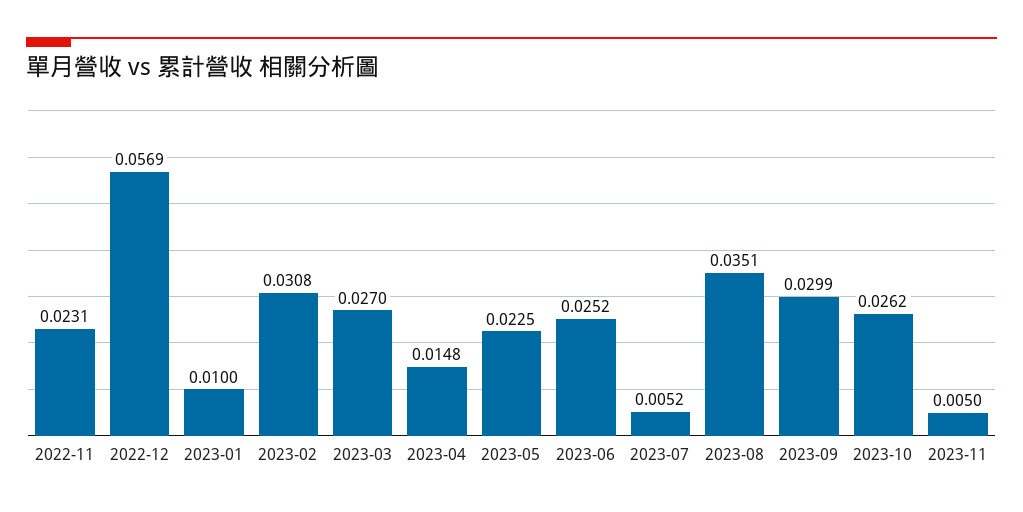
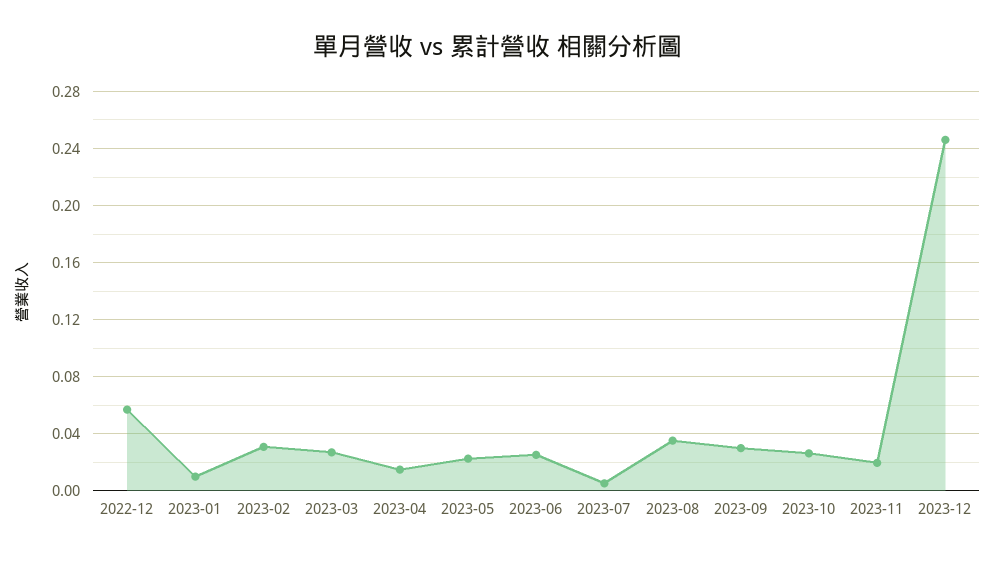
2022-11: 0.0231 -> none
2023-11: 0.005 -> 0.02
2023-12: none -> 0.245

